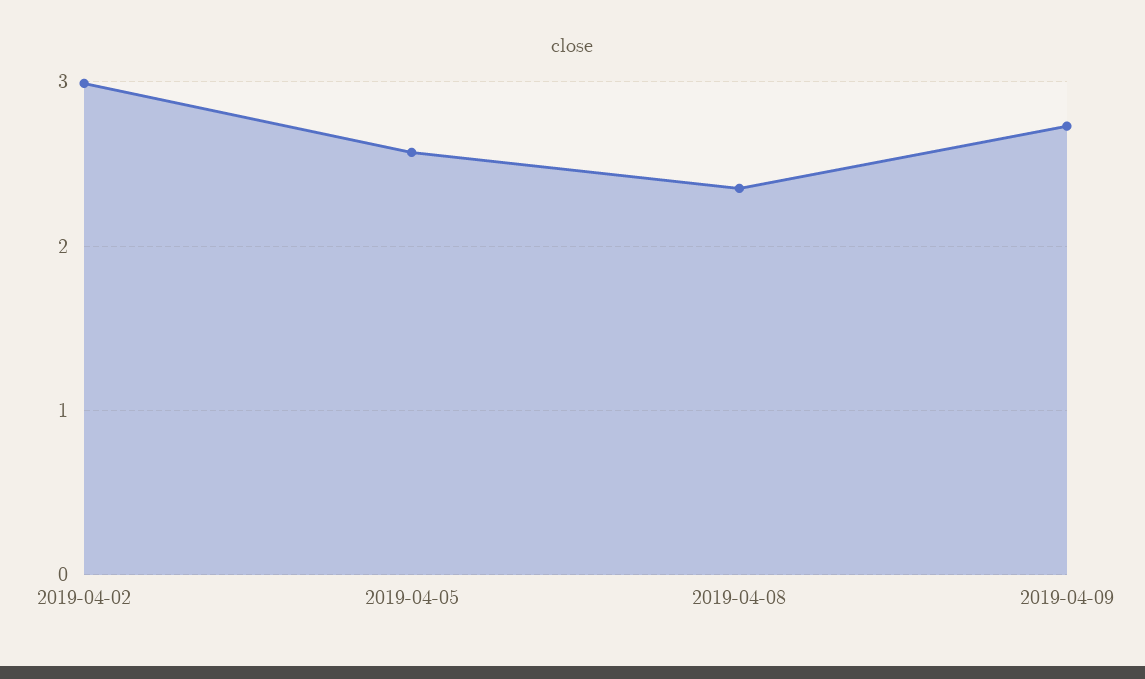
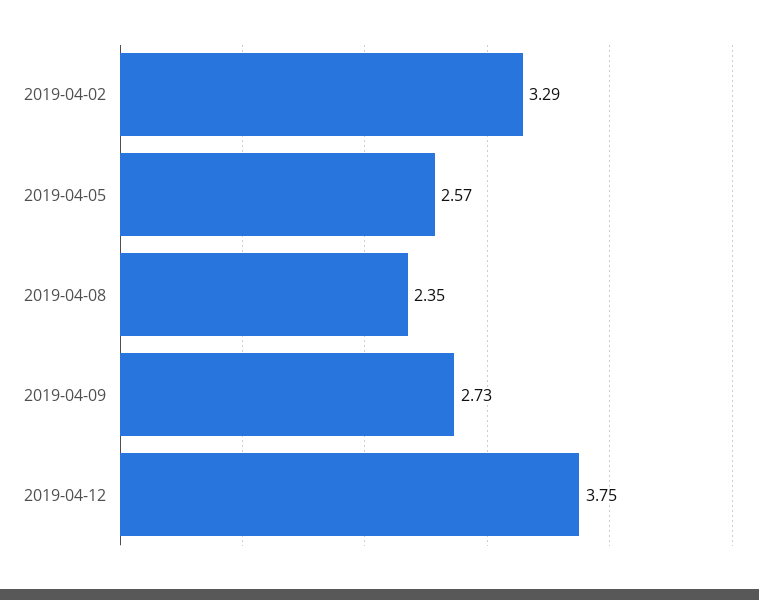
2019-04-02: 3 -> 3.29
2019-04-12: none -> 3.75

